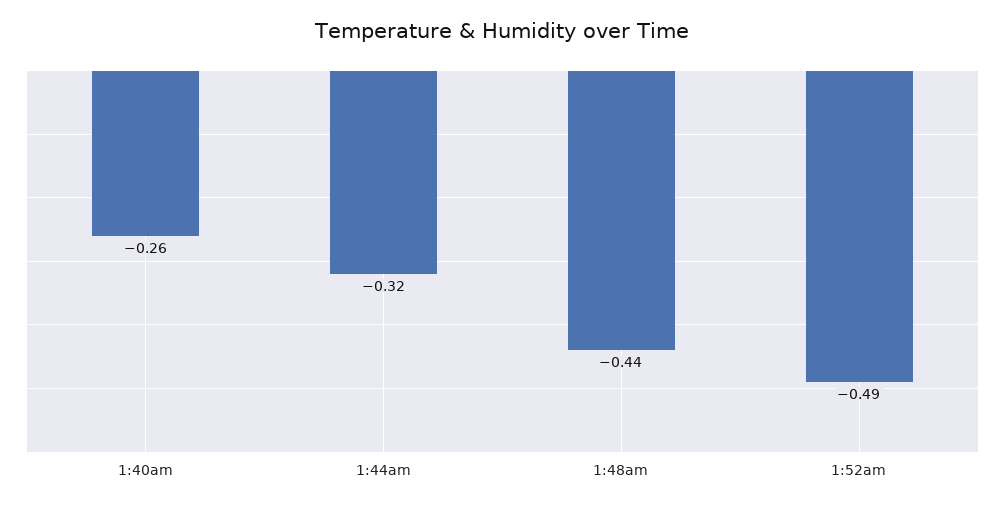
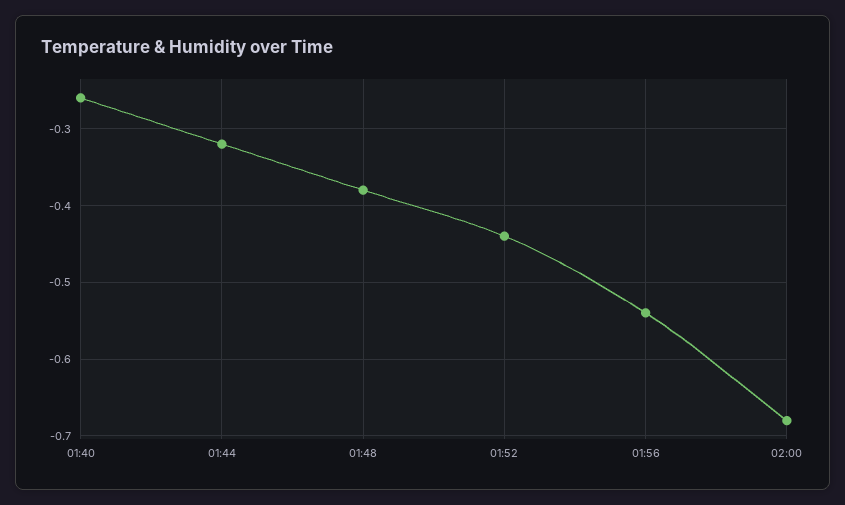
1:48am: -0.44 -> -0.38
1:52am: -0.49 -> -0.44
01:56: none -> -0.54
02:00: none -> -0.68

